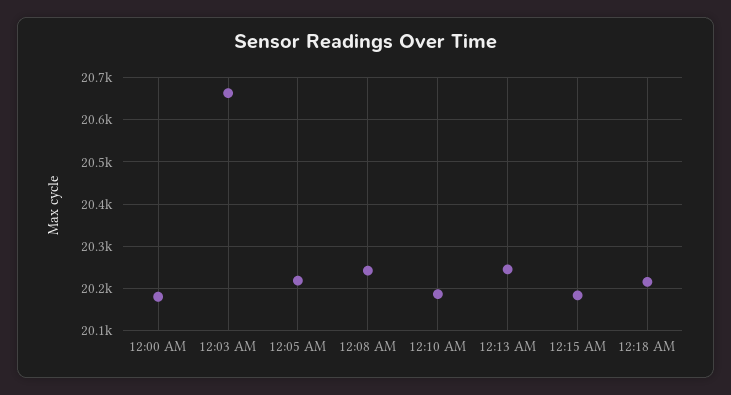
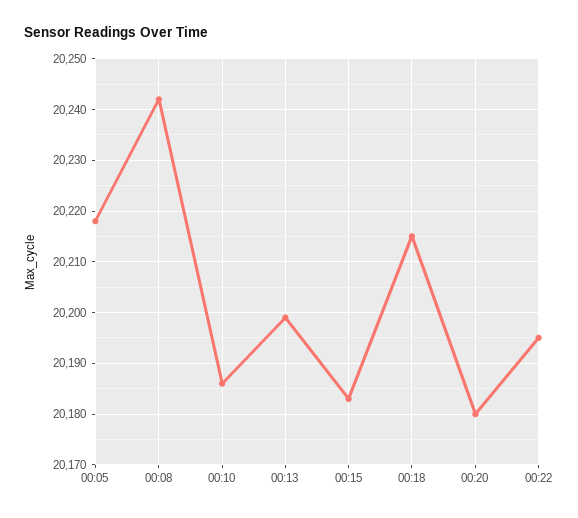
12:00 AM: 20180 -> none
12:03 AM: 20660 -> none
12:13 AM: 20240 -> 20200
00:20: none -> 20180
00:22: none -> 20195

